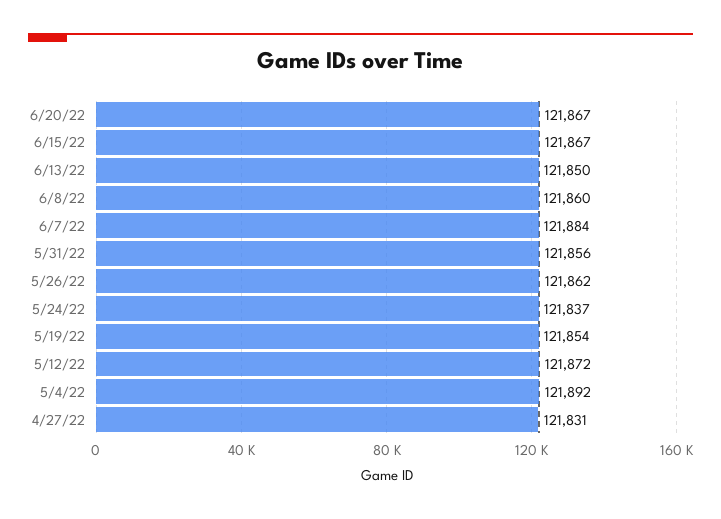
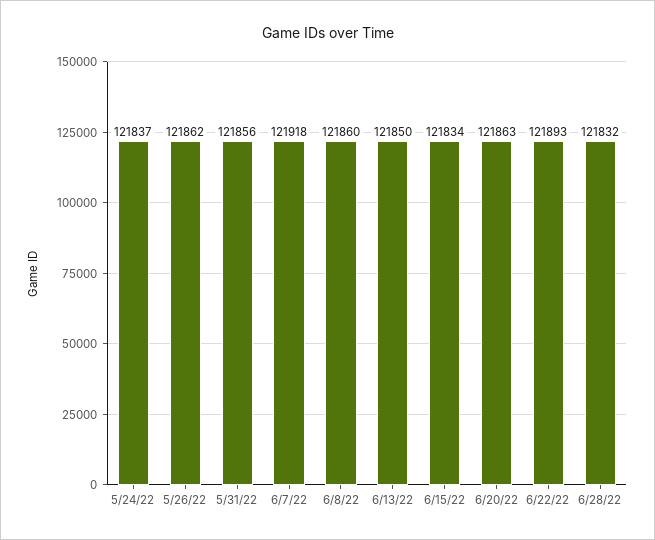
6/20/22: 121867 -> 121863
6/15/22: 121867 -> 121834
6/7/22: 121884 -> 121918
5/19/22: 121854 -> none
5/12/22: 121872 -> none
5/4/22: 121892 -> none
4/27/22: 121831 -> none
6/22/22: none -> 121893
6/28/22: none -> 121832

